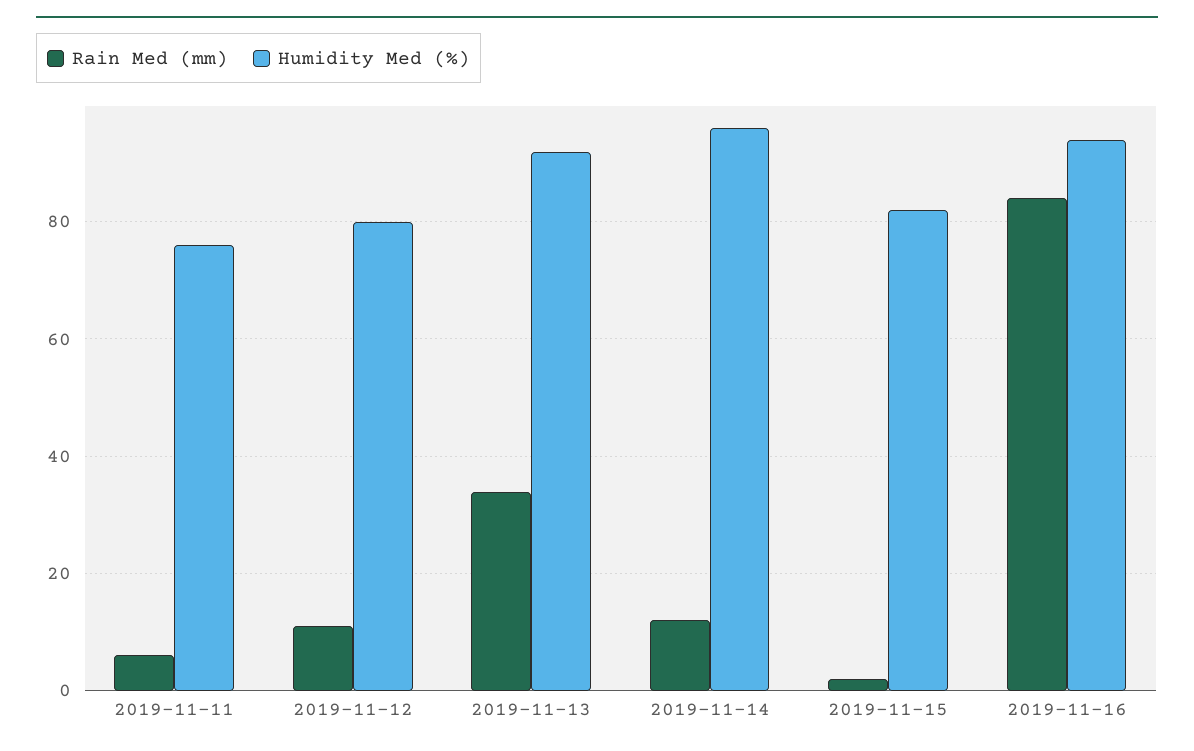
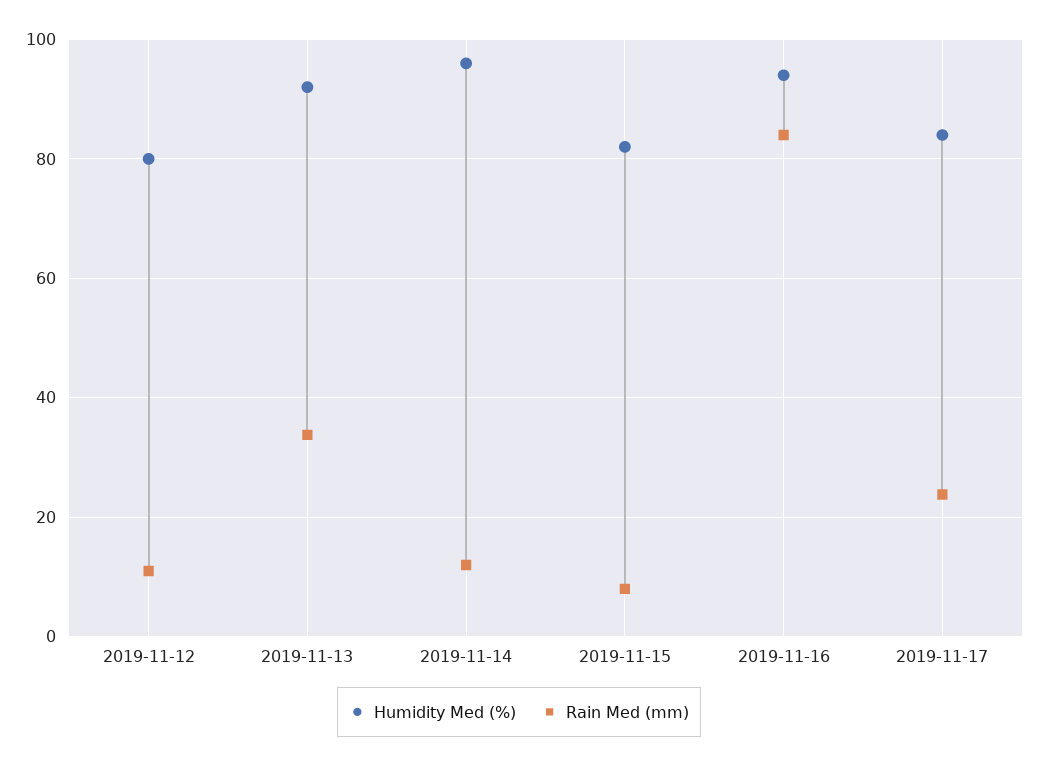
Rain Med (mm), 2019-11-11: 6 -> none
Humidity Med (%), 2019-11-11: 76 -> none
Rain Med (mm), 2019-11-15: 2 -> 8
Humidity Med (%), 2019-11-17: none -> 84
Rain Med (mm), 2019-11-17: none -> 24

